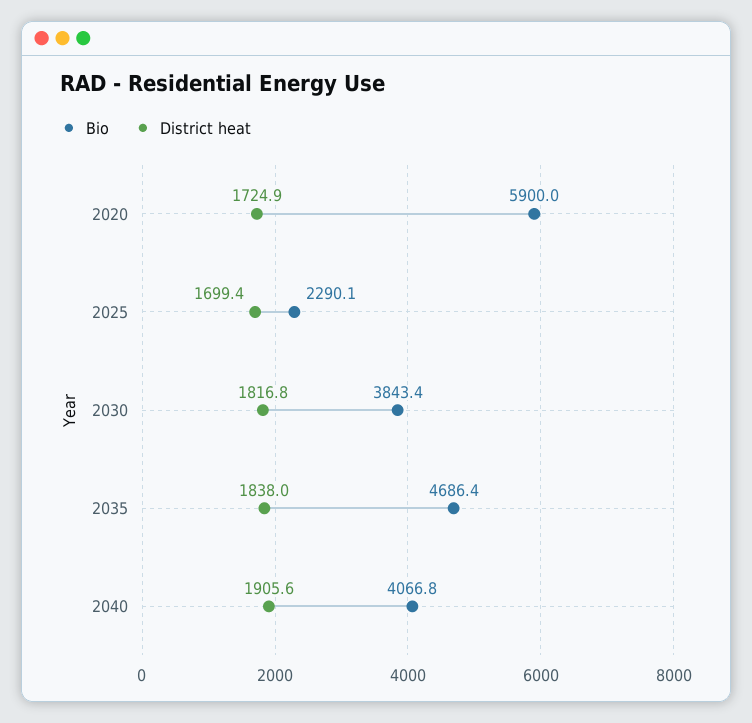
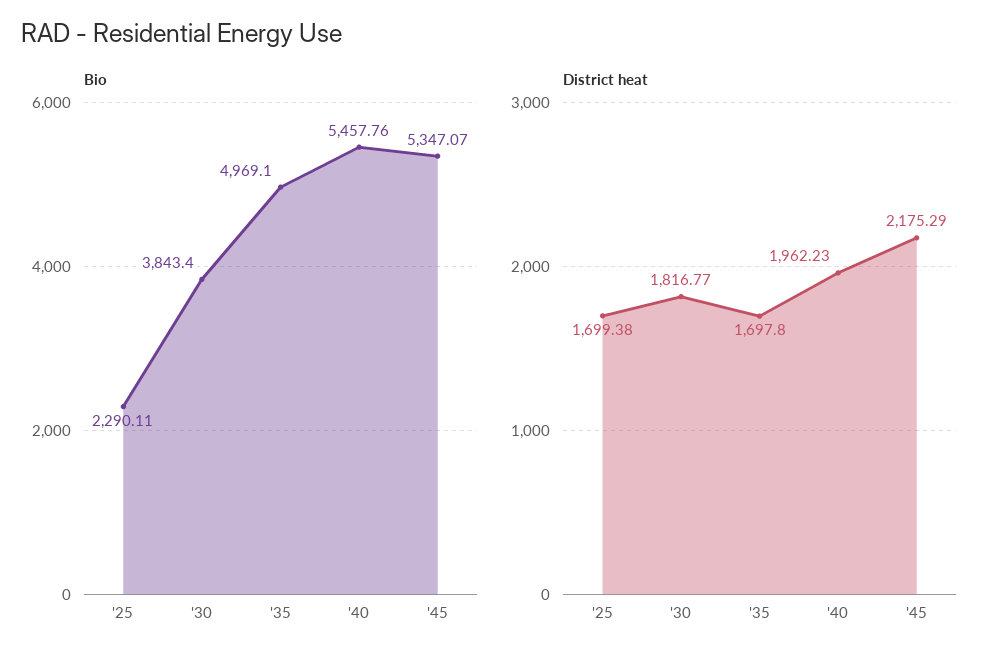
Bio, 2020: 5900 -> none
District heat, 2020: 1724.9 -> none
Bio, 2035: 4686.4 -> 4969.1
District heat, 2035: 1838 -> 1697.8
Bio, 2040: 4066.8 -> 5457.76
District heat, 2040: 1905.6 -> 1962.23
Bio, '45: none -> 5347.07
District heat, '45: none -> 2175.29

